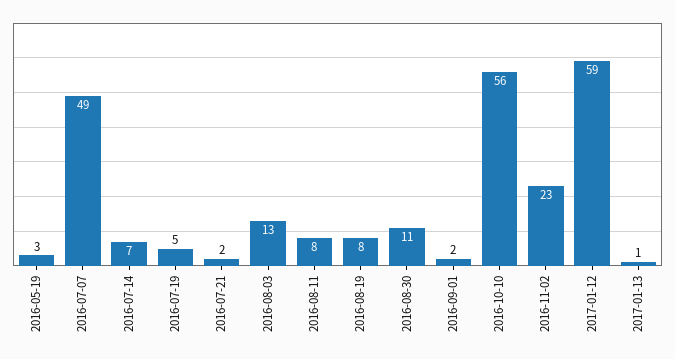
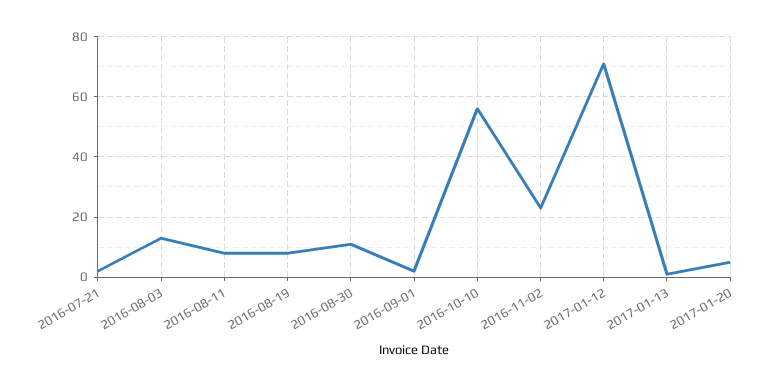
2016-05-19: 3 -> none
2016-07-07: 49 -> none
2016-07-14: 7 -> none
2016-07-19: 5 -> none
2017-01-12: 59 -> 70
2017-01-20: none -> 5

